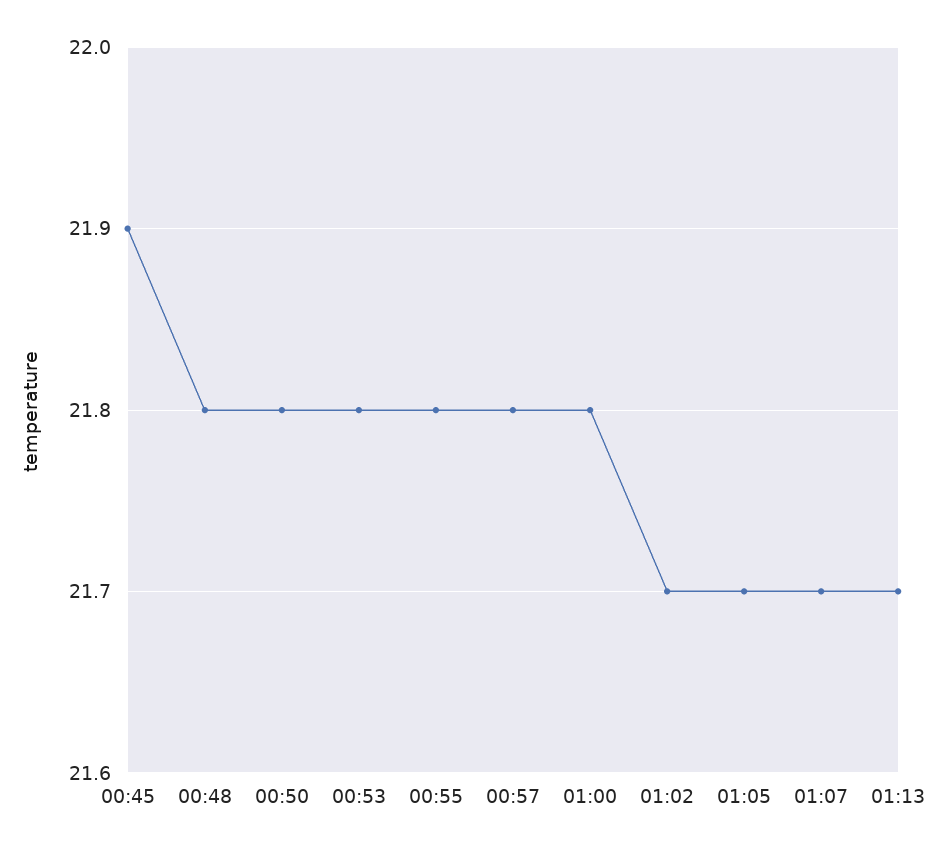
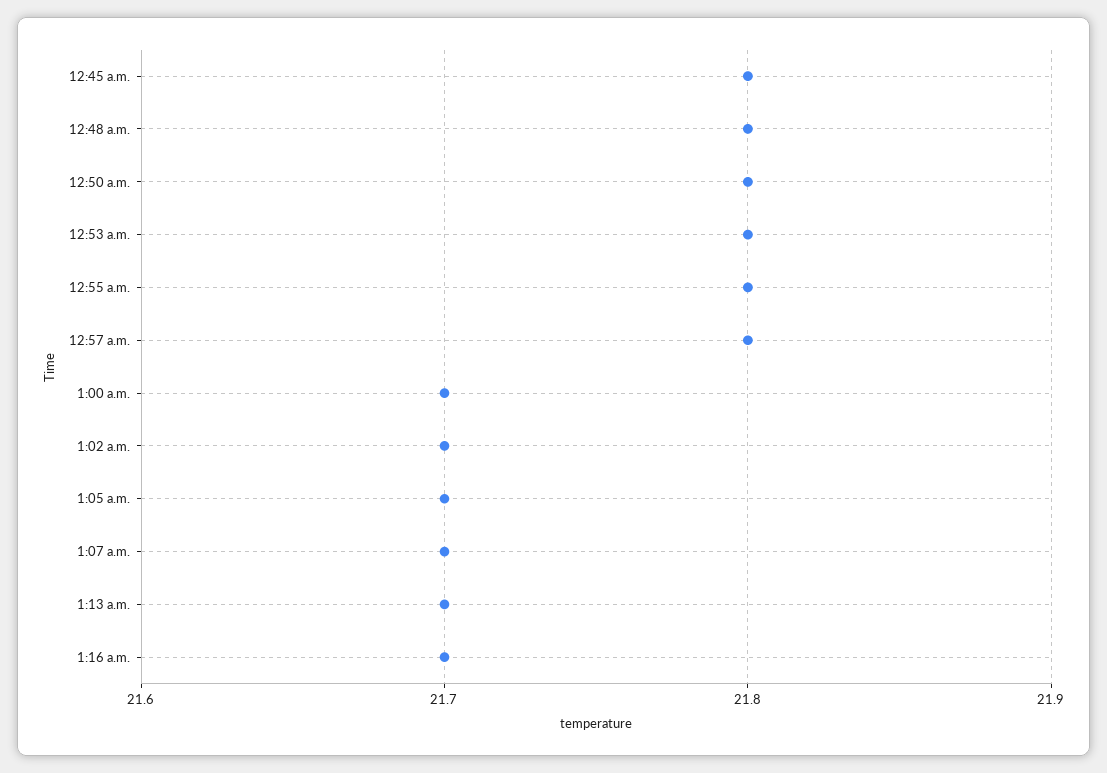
00:45: 21.9 -> 21.8
01:00: 21.8 -> 21.7
1:16 a.m.: none -> 21.7

